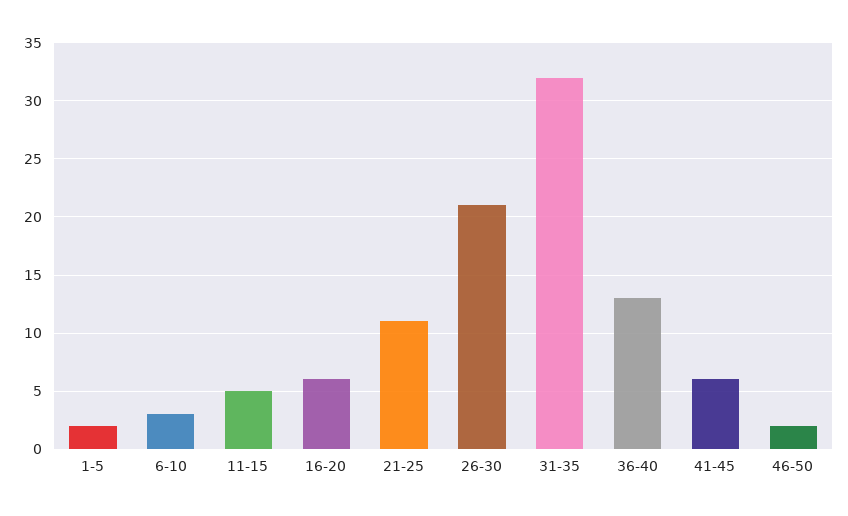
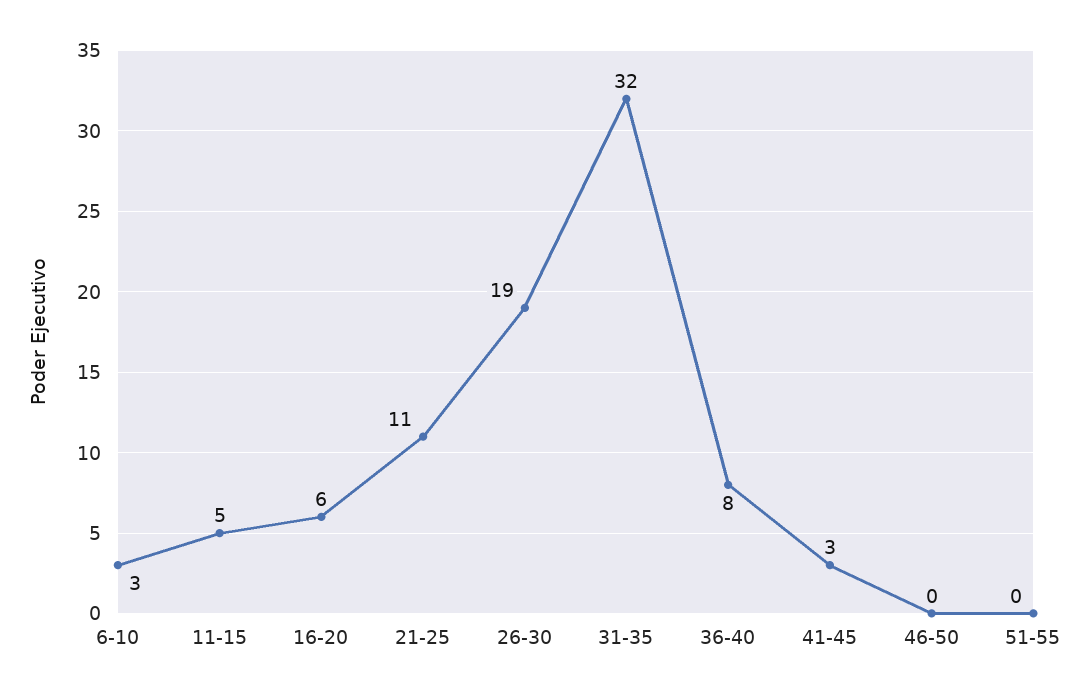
1-5: 2 -> none
26-30: 21 -> 19
36-40: 13 -> 8
41-45: 6 -> 3
46-50: 2 -> 0
51-55: none -> 0

